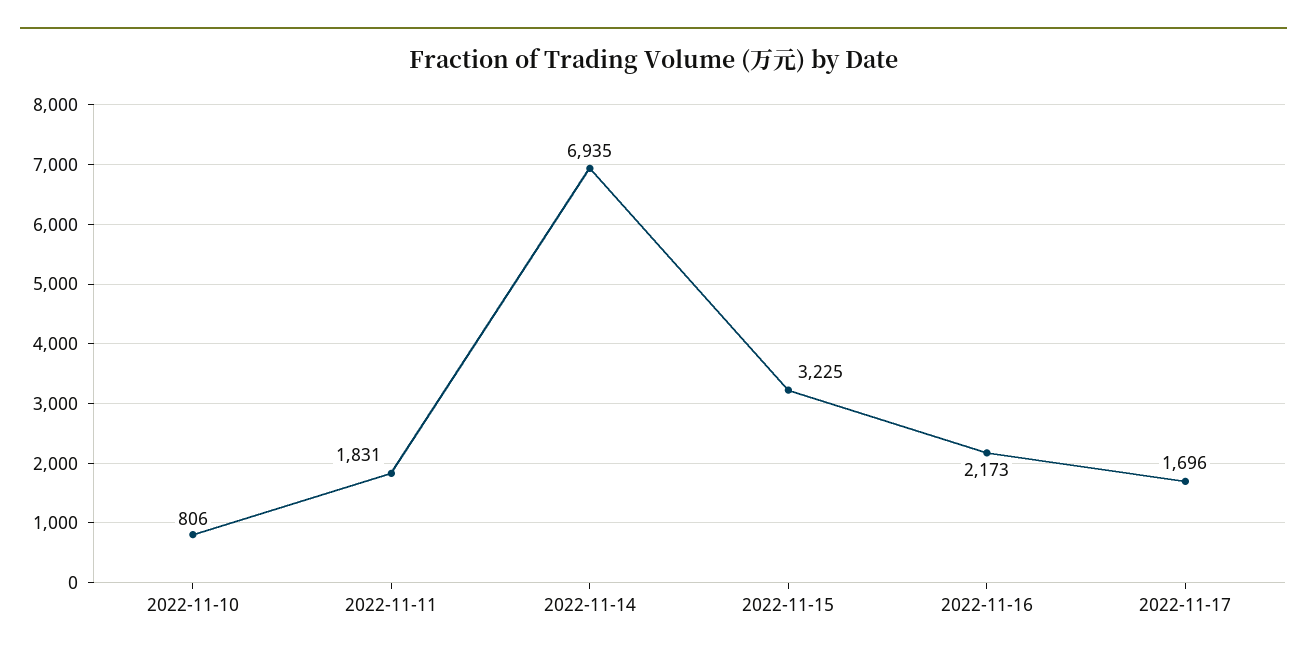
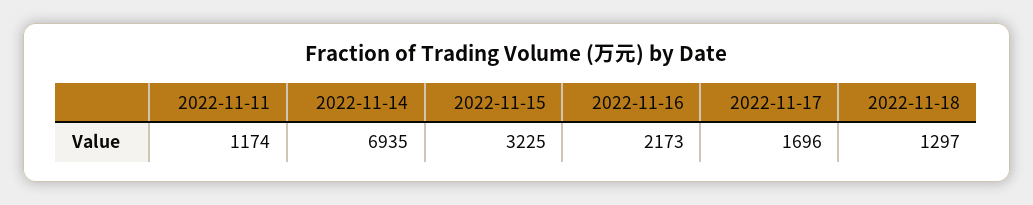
2022-11-10: 806 -> none
2022-11-11: 1831 -> 1174
2022-11-18: none -> 1297

